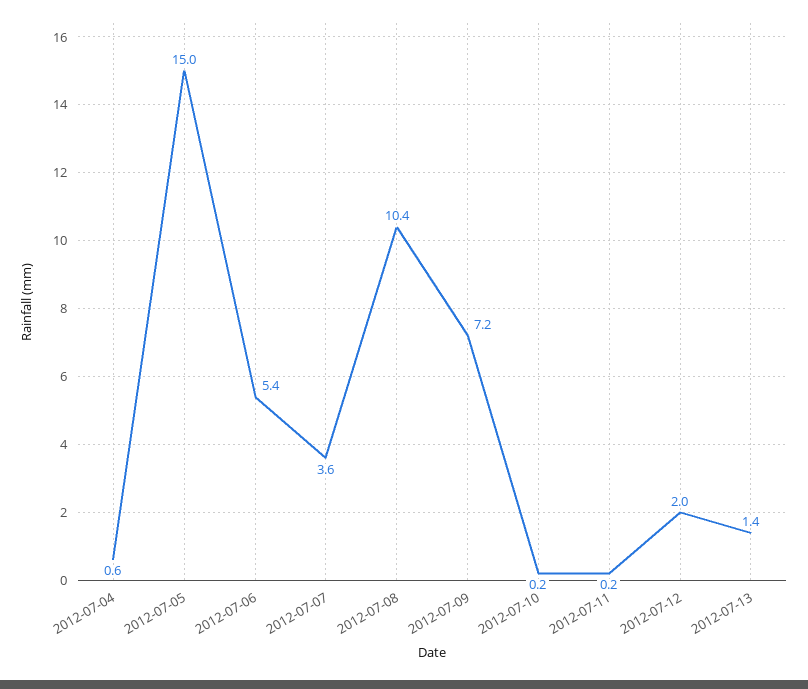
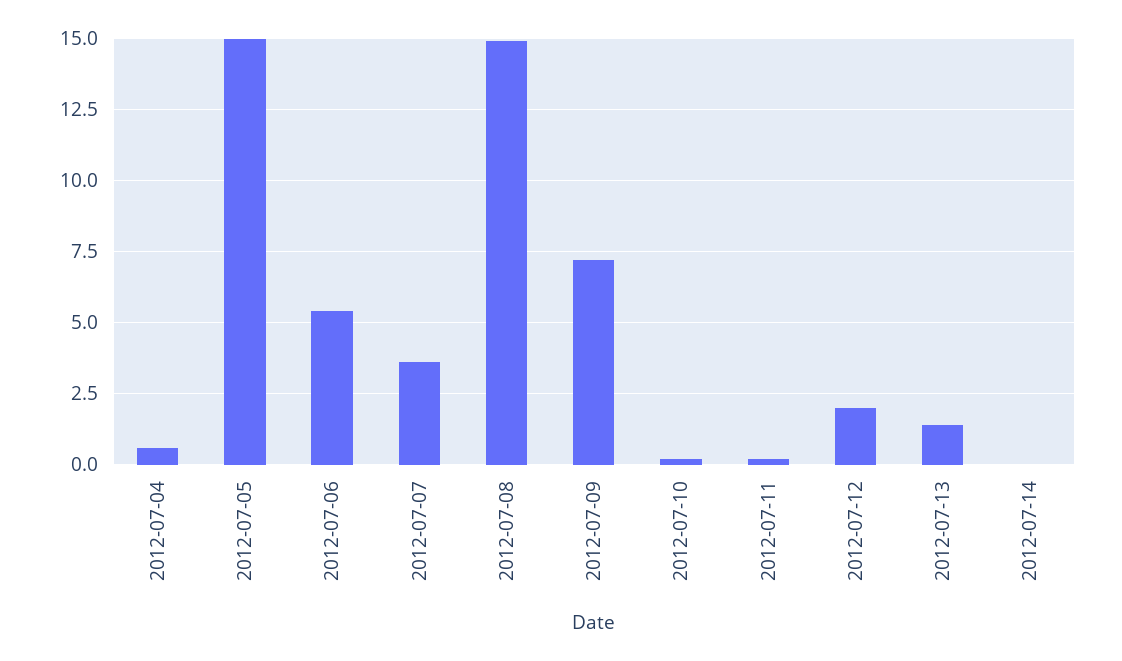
2012-07-08: 10.4 -> 15
2012-07-14: none -> 0

